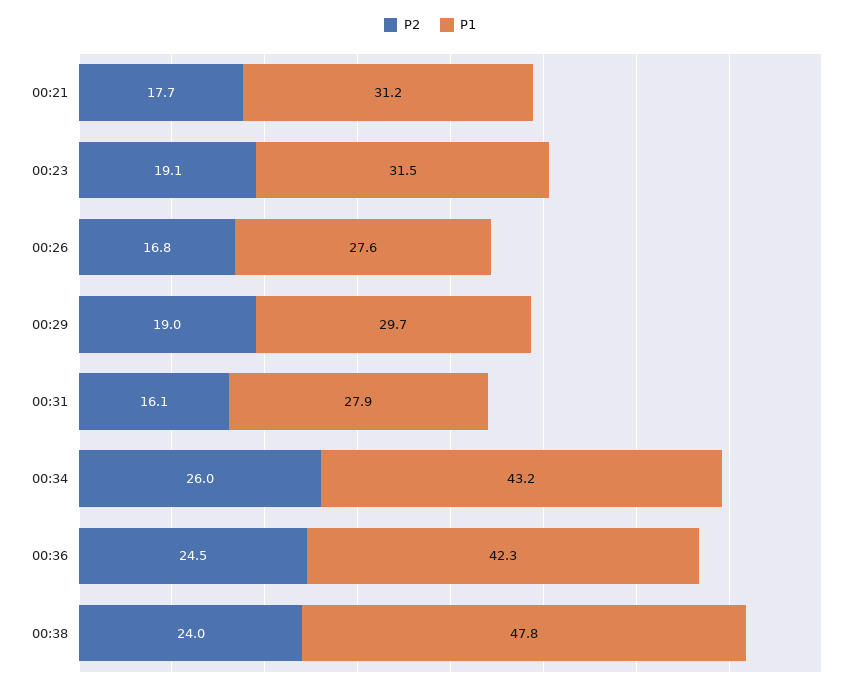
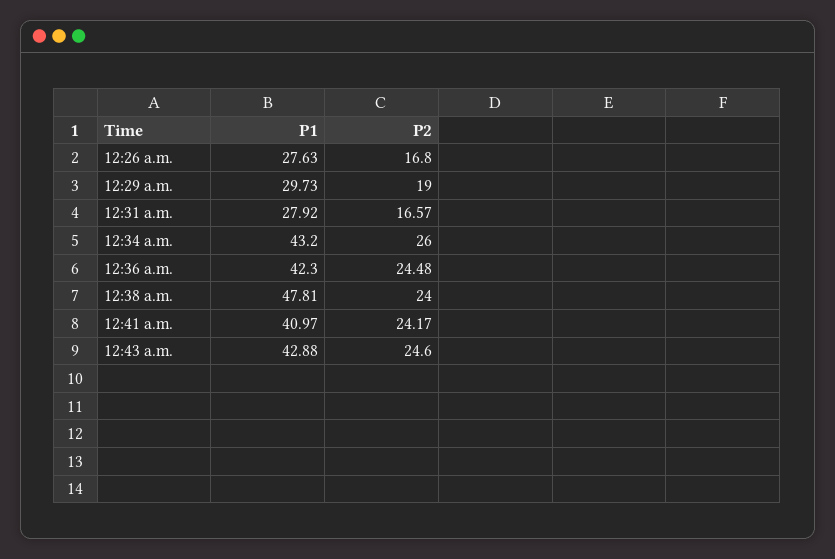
P2, 00:21: 17.7 -> none
P1, 00:21: 31.2 -> none
P2, 00:23: 19.1 -> none
P1, 00:23: 31.5 -> none
P2, 00:31: 16.1 -> 16.57
P1, 12:41 a.m.: none -> 40.97
P2, 12:41 a.m.: none -> 24.17
P1, 12:43 a.m.: none -> 42.88
P2, 12:43 a.m.: none -> 24.6

